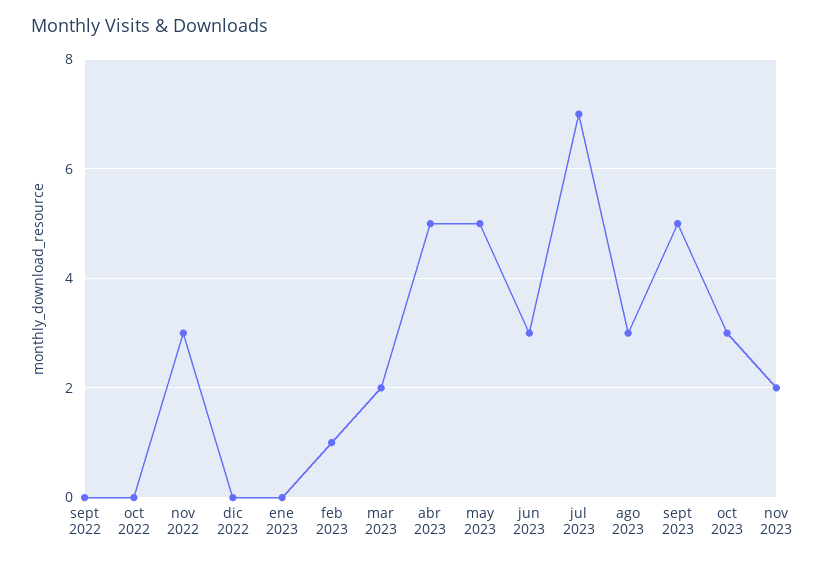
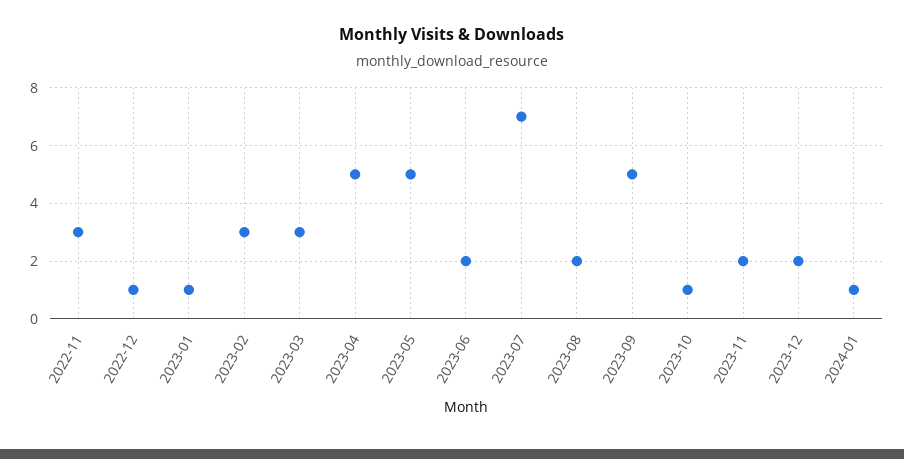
sept 2022: 0 -> none
oct 2022: 0 -> none
dic 2022: 0 -> 1
ene 2023: 0 -> 1
feb 2023: 1 -> 3
mar 2023: 2 -> 3
jun 2023: 3 -> 2
ago 2023: 3 -> 2
oct 2023: 3 -> 1
2023-12: none -> 2
2024-01: none -> 1

